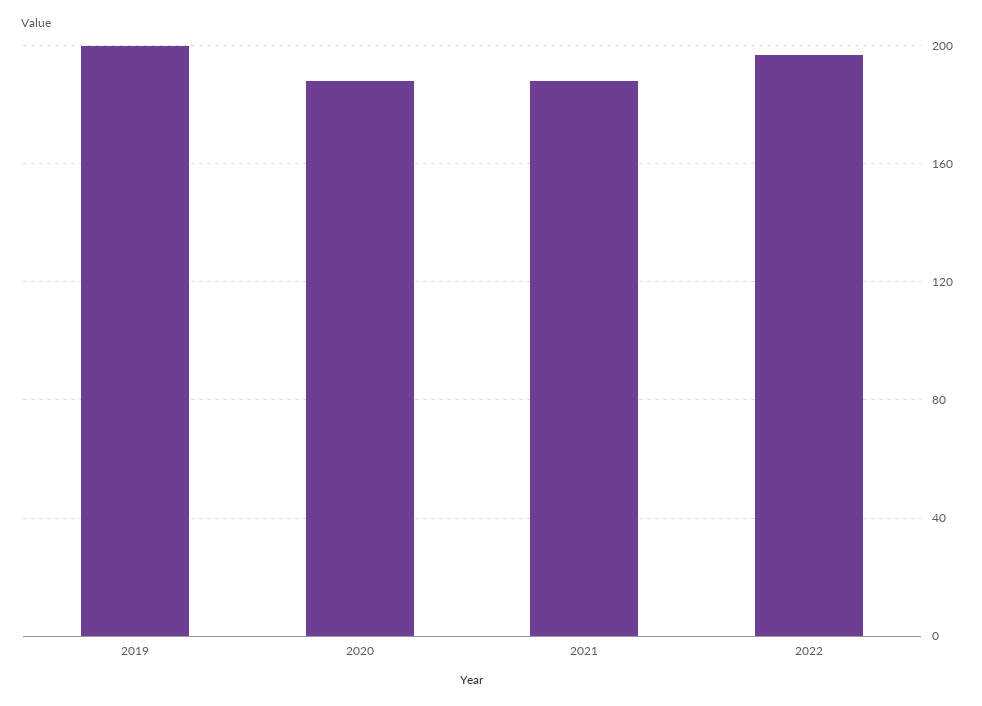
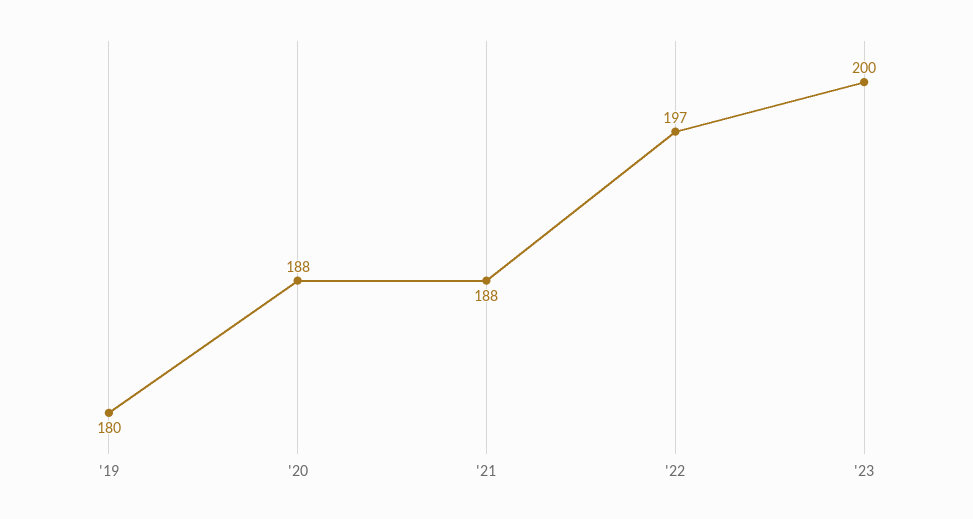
2019: 200 -> 180
'23: none -> 200

